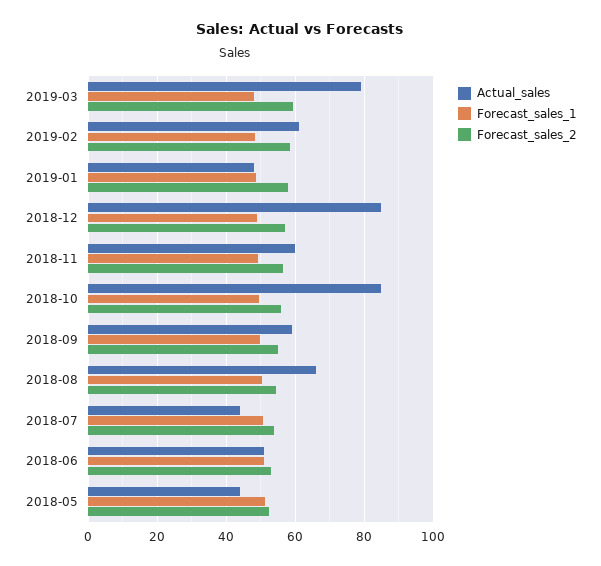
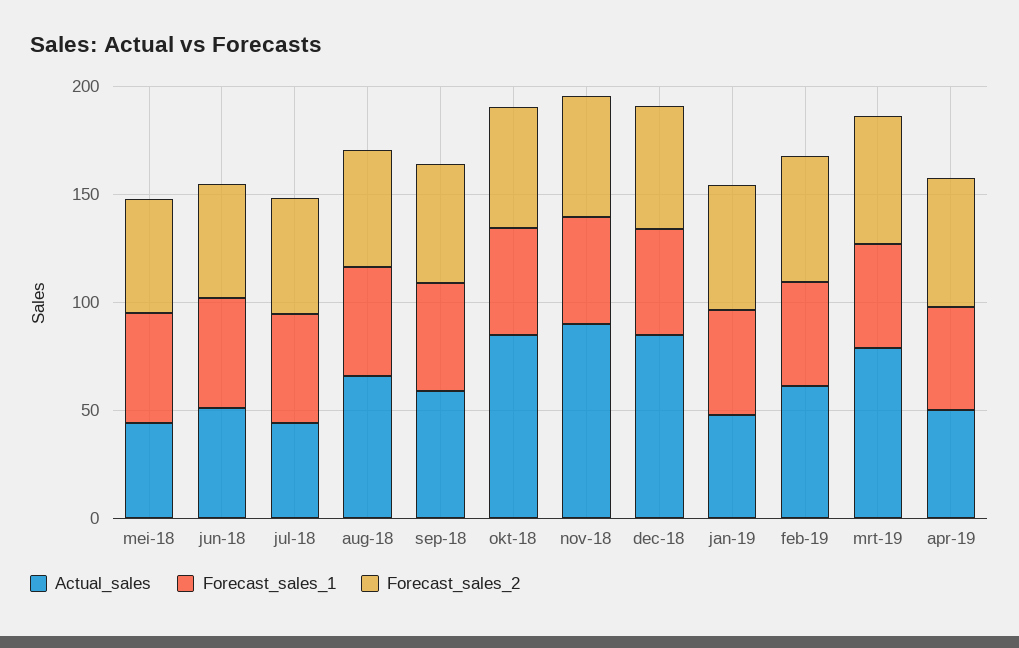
Actual_sales, 2018-11: 60 -> 90
Actual_sales, apr-19: none -> 50
Forecast_sales_1, apr-19: none -> 50
Forecast_sales_2, apr-19: none -> 60

